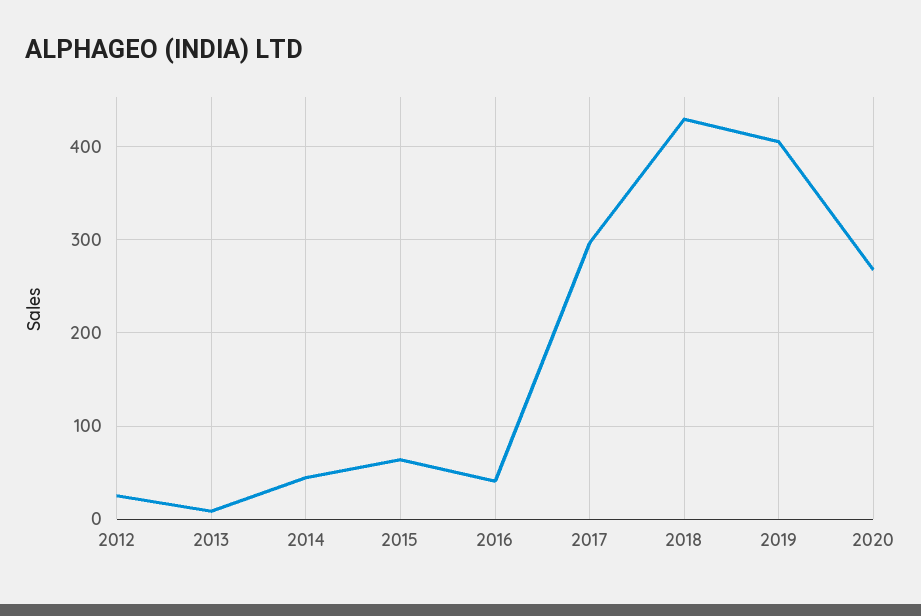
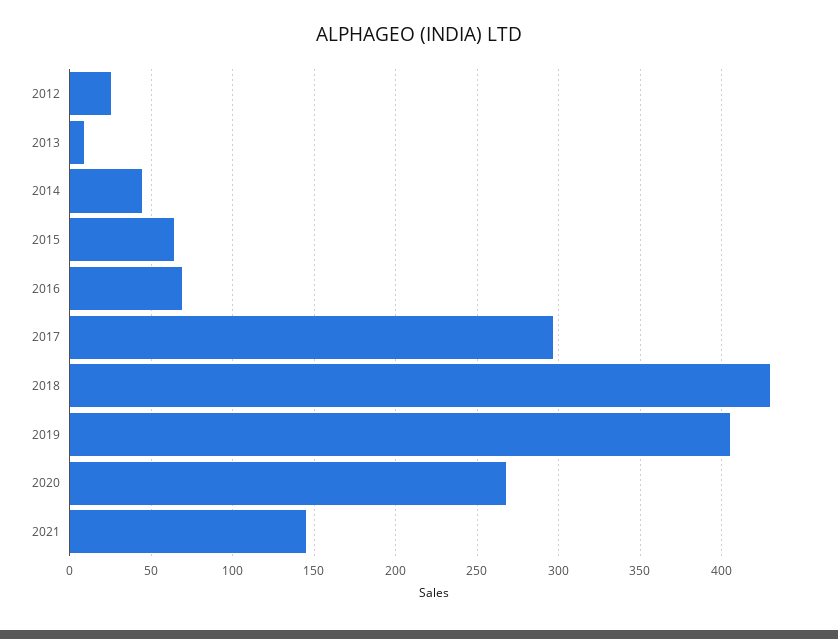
2016: 40 -> 70
2021: none -> 145

